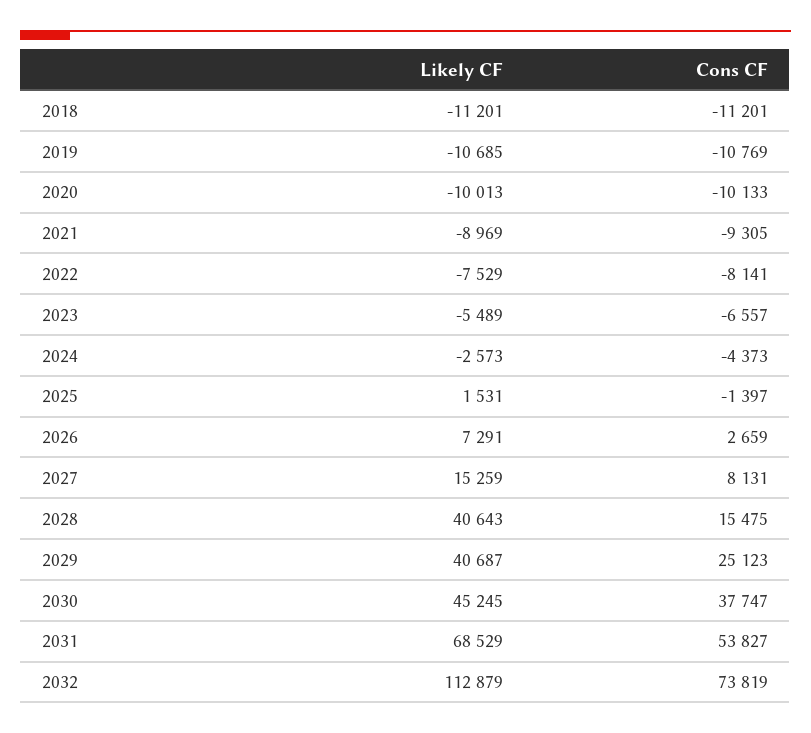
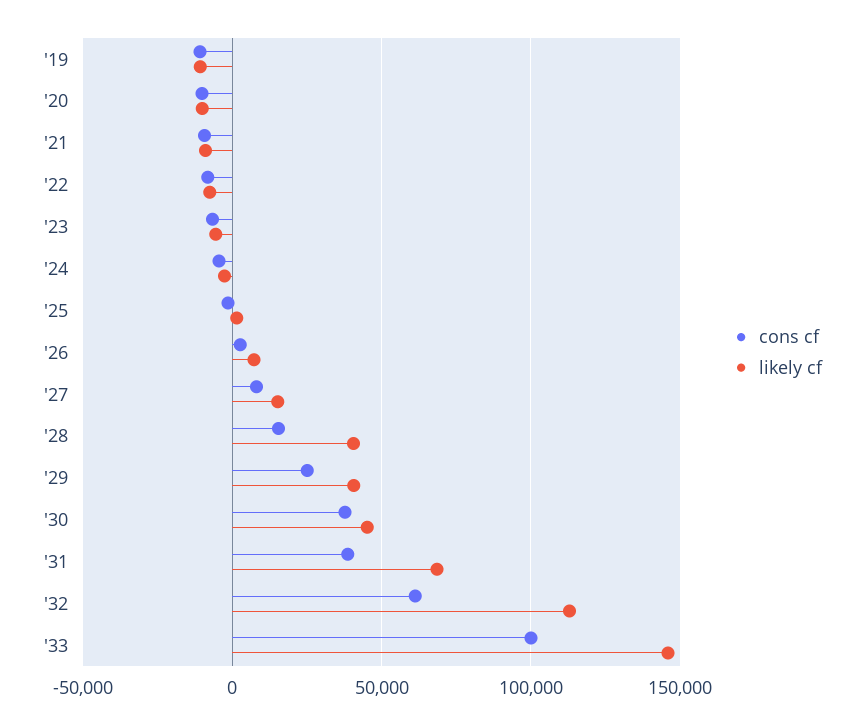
Likely CF, 2018: -11201 -> none
Cons CF, 2018: -11201 -> none
Cons CF, 2031: 53827 -> 40000
Cons CF, 2032: 73819 -> 60000
Cons CF, '33: none -> 100000
Likely CF, '33: none -> 145000

